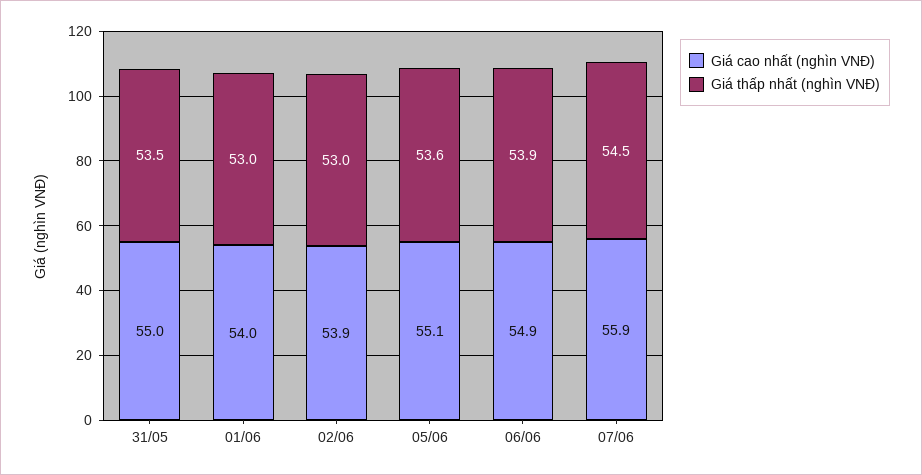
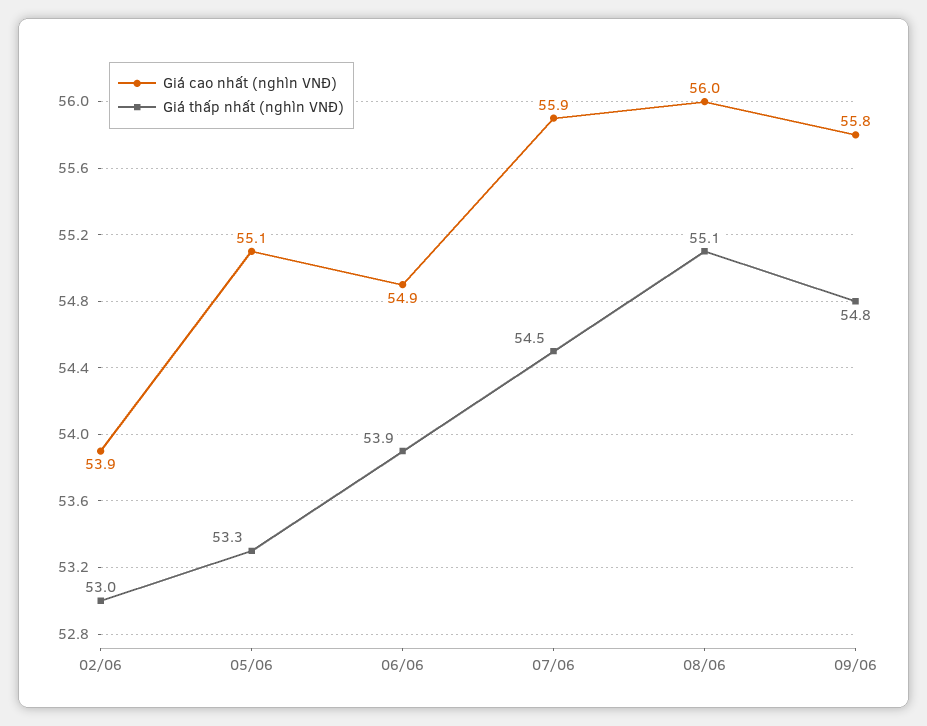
Giá cao nhất (nghìn VNĐ), 31/05: 55 -> none
Giá thấp nhất (nghìn VNĐ), 31/05: 53.5 -> none
Giá cao nhất (nghìn VNĐ), 01/06: 54 -> none
Giá thấp nhất (nghìn VNĐ), 01/06: 53 -> none
Giá thấp nhất (nghìn VNĐ), 05/06: 53.6 -> 53.3
Giá cao nhất (nghìn VNĐ), 08/06: none -> 56
Giá thấp nhất (nghìn VNĐ), 08/06: none -> 55.1
Giá cao nhất (nghìn VNĐ), 09/06: none -> 55.8
Giá thấp nhất (nghìn VNĐ), 09/06: none -> 54.8

